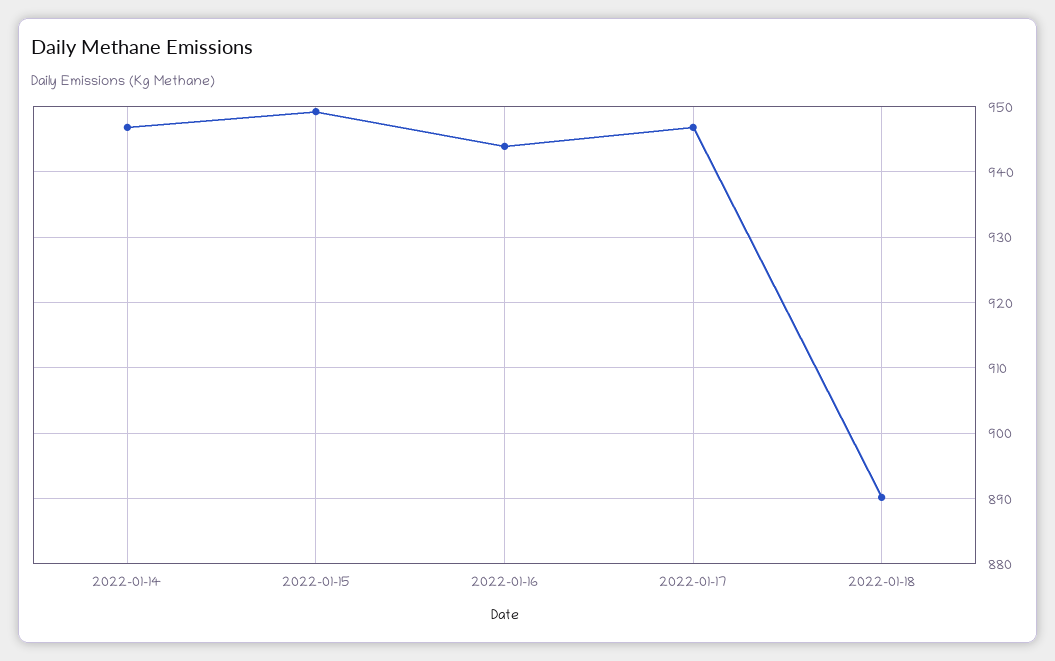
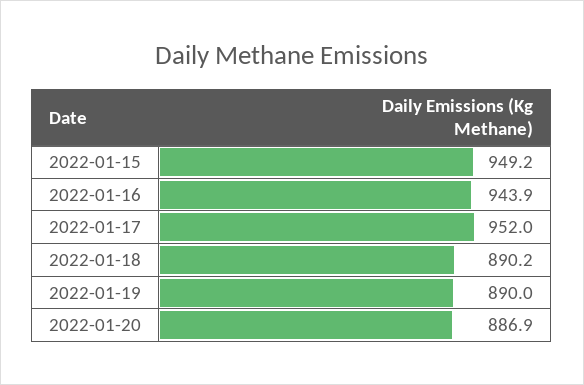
2022-01-14: 947 -> none
2022-01-17: 947 -> 952
2022-01-19: none -> 890
2022-01-20: none -> 886.9

